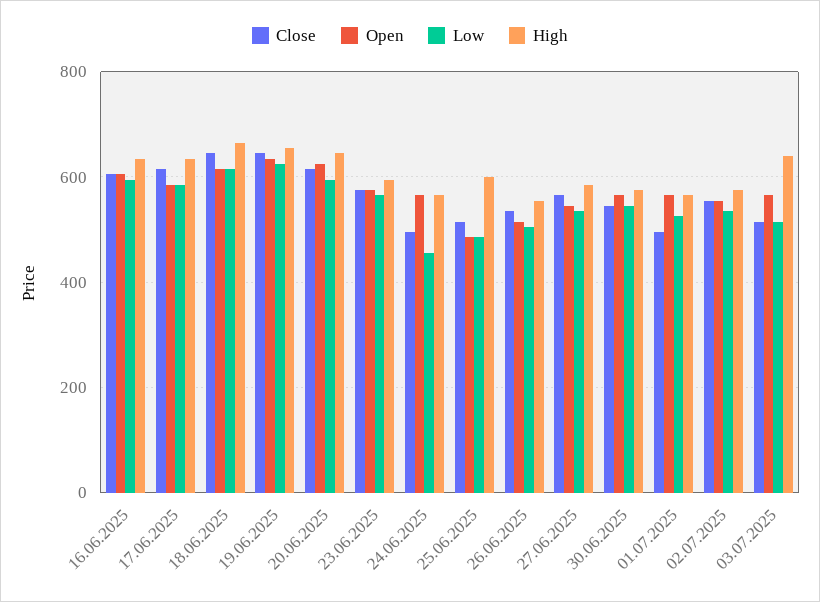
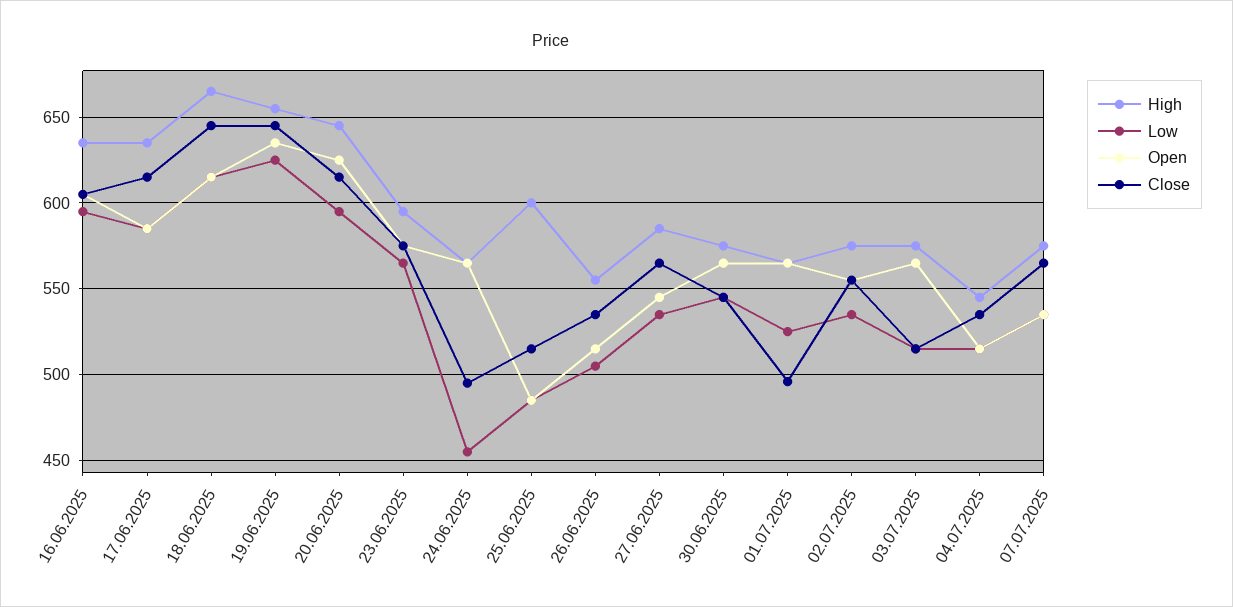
High, 03.07.2025: 640 -> 575
High, 04.07.2025: none -> 545
Low, 04.07.2025: none -> 515
Open, 04.07.2025: none -> 515
Close, 04.07.2025: none -> 535
High, 07.07.2025: none -> 575
Low, 07.07.2025: none -> 535
Open, 07.07.2025: none -> 535
Close, 07.07.2025: none -> 565

